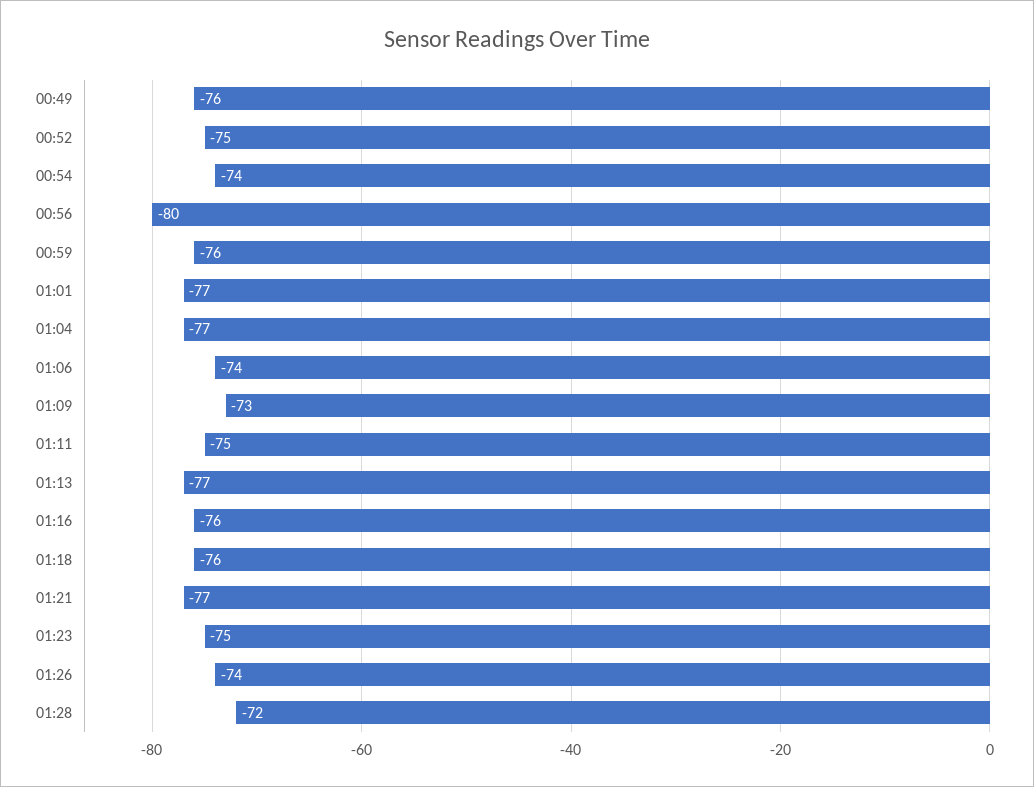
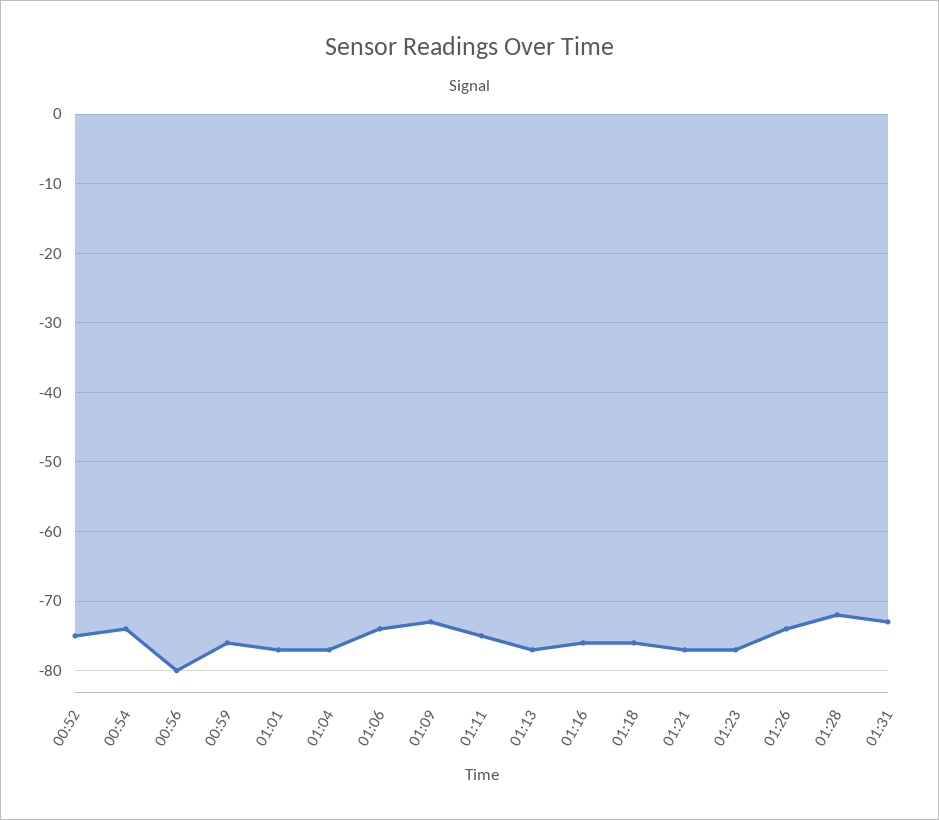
00:49: -76 -> none
01:23: -75 -> -77
01:31: none -> -73

